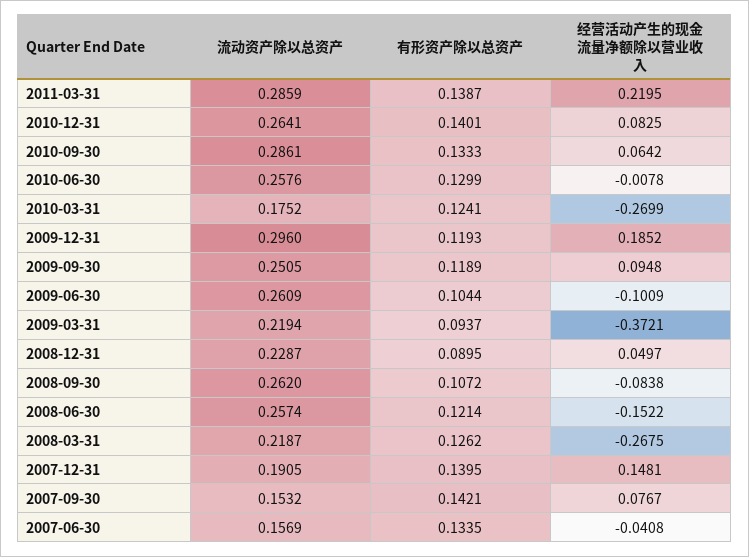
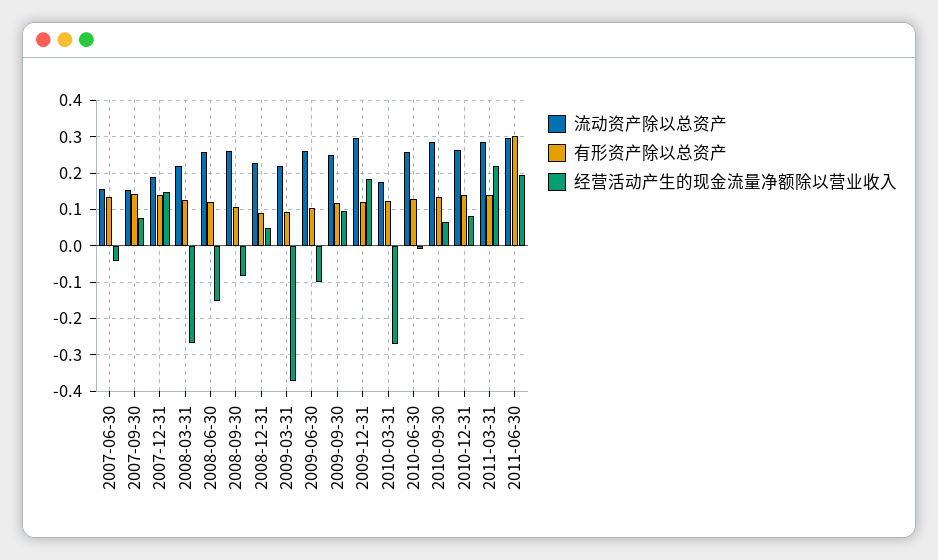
流动资产除以总资产, 2011-06-30: none -> 0.3
有形资产除以总资产, 2011-06-30: none -> 0.3
经营活动产生的现金流量净额除以营业收入, 2011-06-30: none -> 0.2

